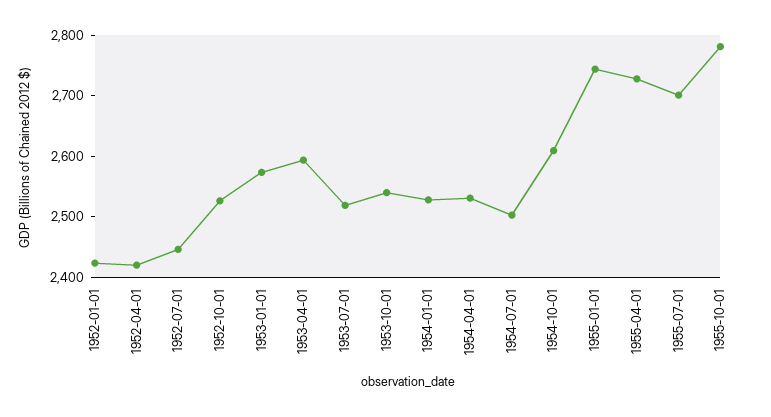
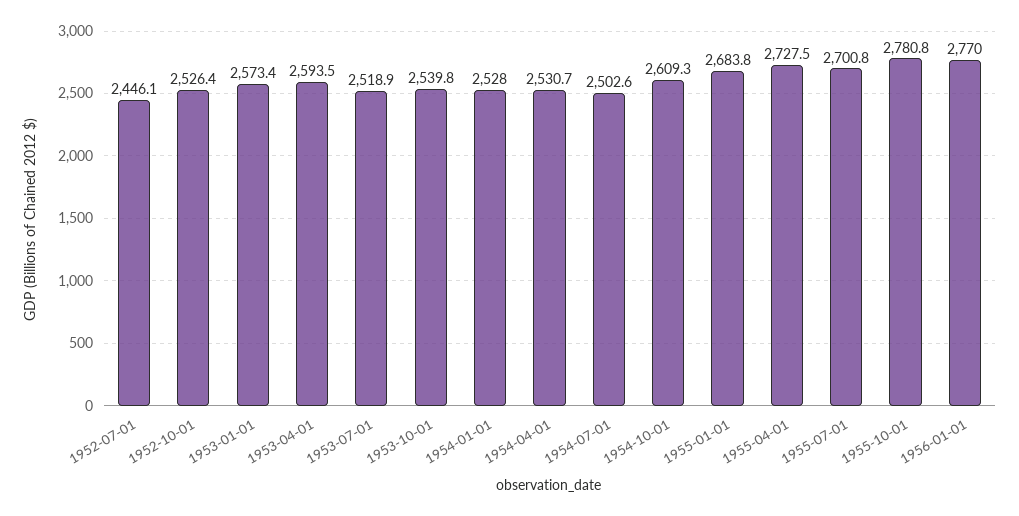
1952-01-01: 2420 -> none
1952-04-01: 2420 -> none
1955-01-01: 2740 -> 2683.8
1956-01-01: none -> 2770

